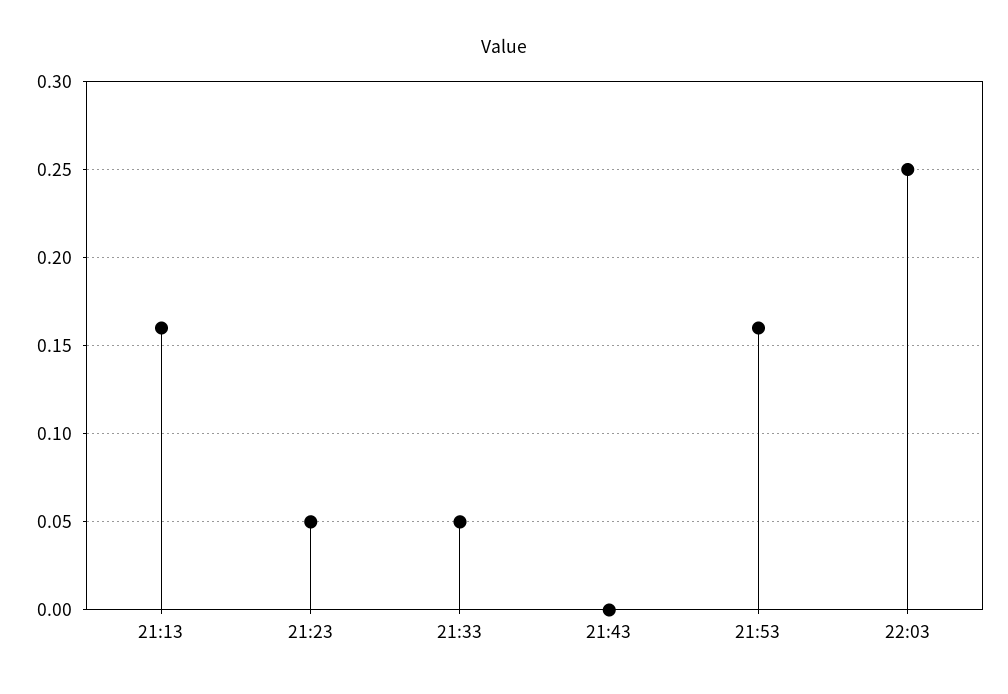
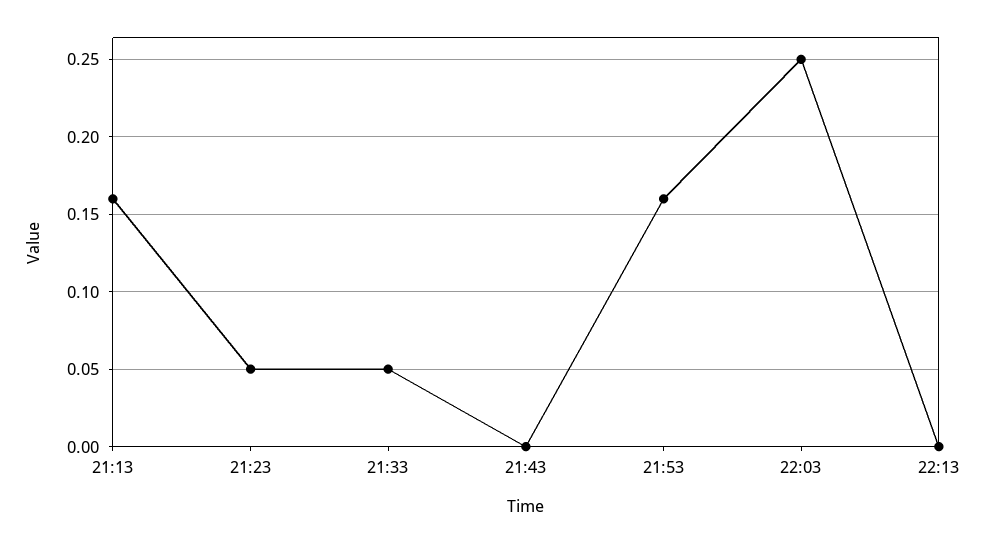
22:13: none -> 0

